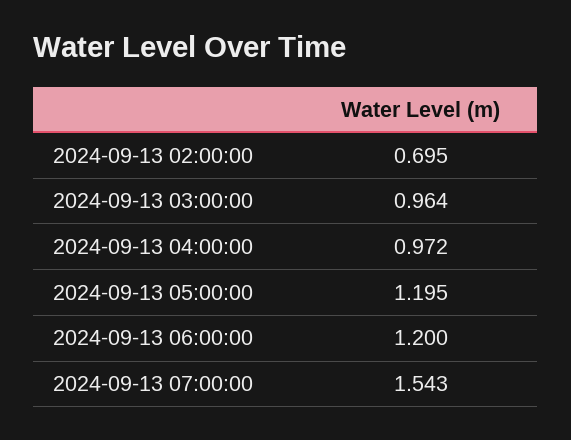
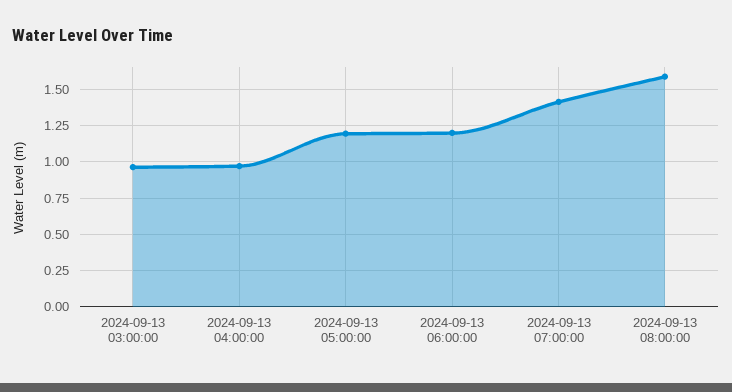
2024-09-13 02:00:00: 0.695 -> none
2024-09-13 07:00:00: 1.543 -> 1.4
2024-09-13 08:00:00: none -> 1.6

